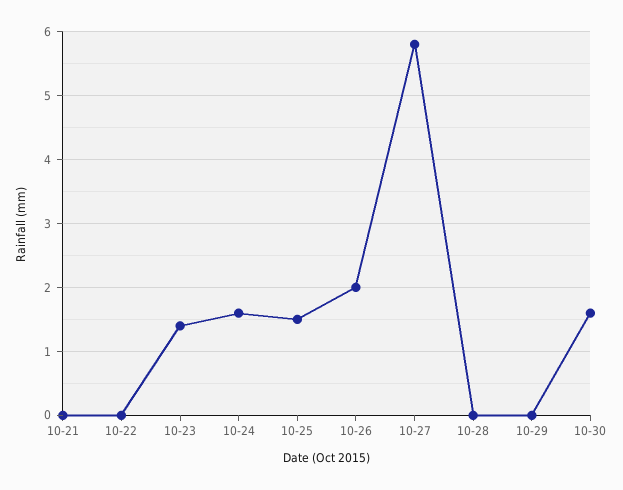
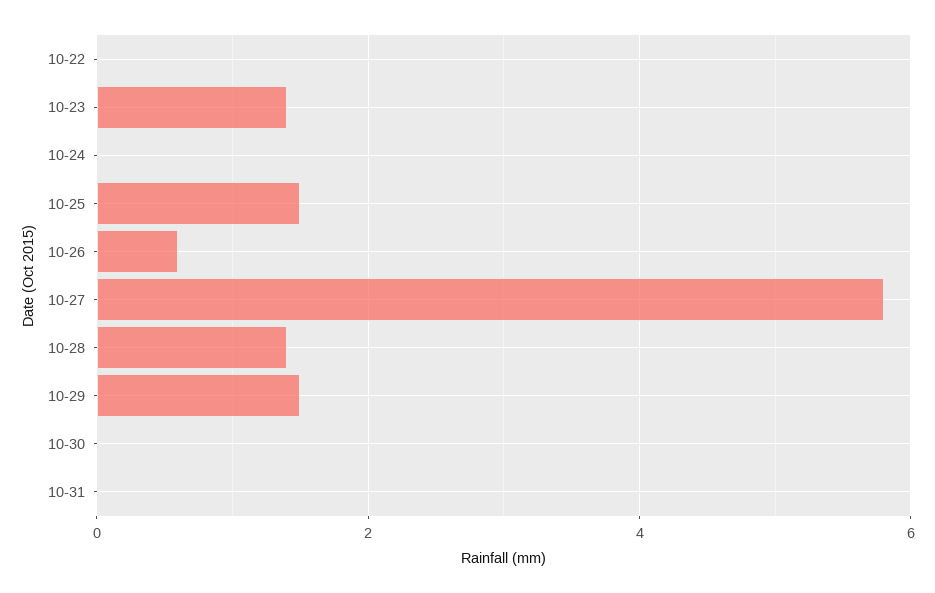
10-21: 0 -> none
10-24: 1.6 -> 0
10-26: 2 -> 0.5
10-28: 0 -> 1.5
10-29: 0 -> 1.5
10-30: 1.6 -> 0
10-31: none -> 0

